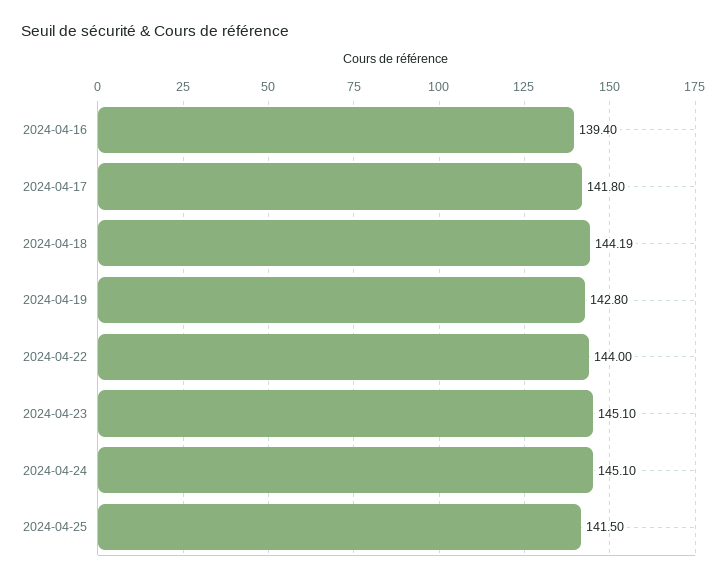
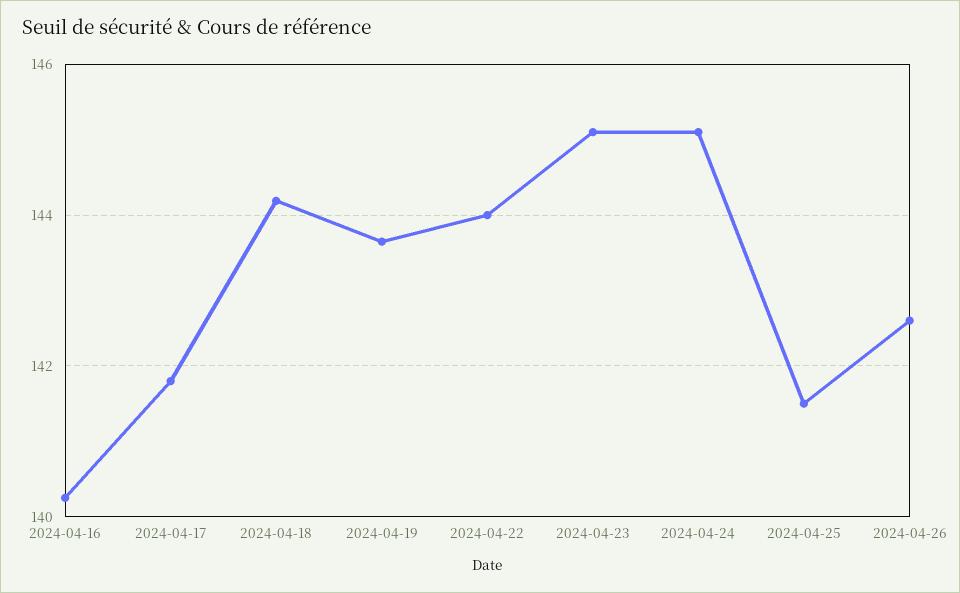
2024-04-16: 139.4 -> 140.2
2024-04-19: 142.8 -> 143.6
2024-04-26: none -> 142.6

